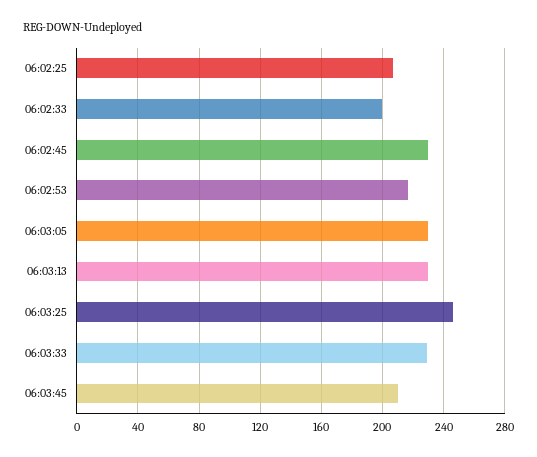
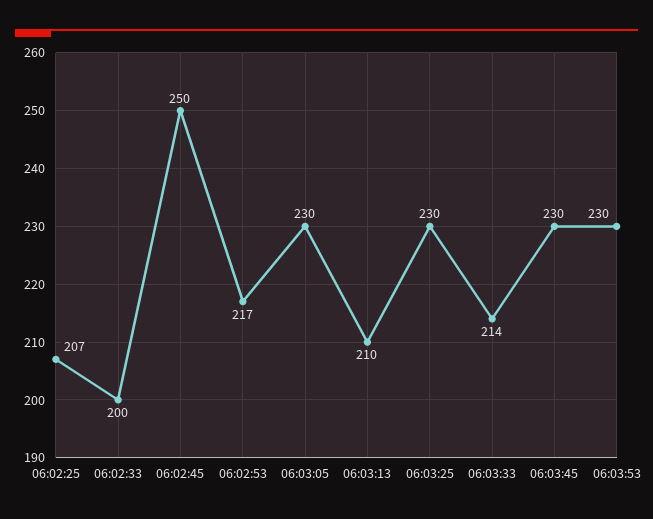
06:02:45: 230 -> 250
06:03:13: 230 -> 210
06:03:25: 245 -> 230
06:03:33: 230 -> 214
06:03:45: 210 -> 230
06:03:53: none -> 230

